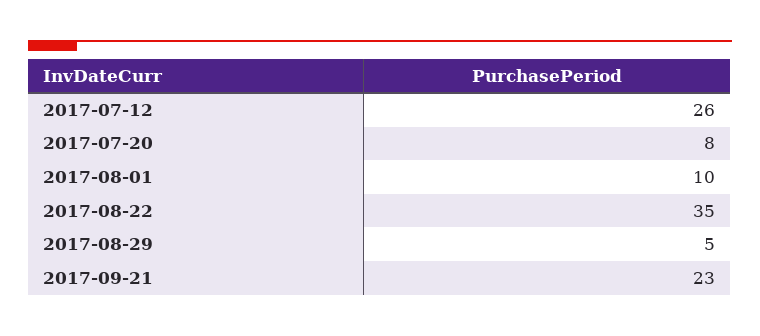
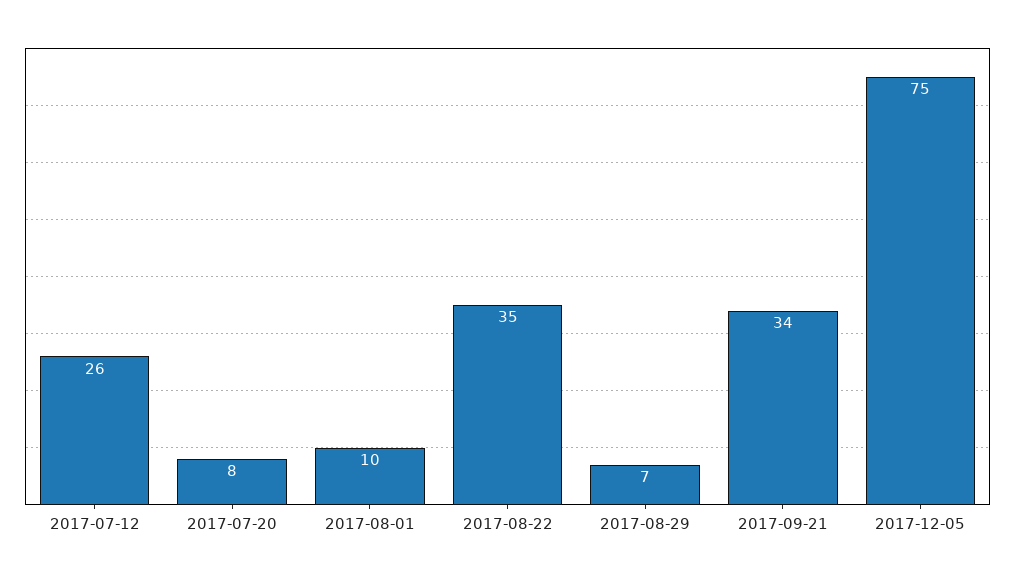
2017-08-29: 5 -> 7
2017-09-21: 23 -> 34
2017-12-05: none -> 75

